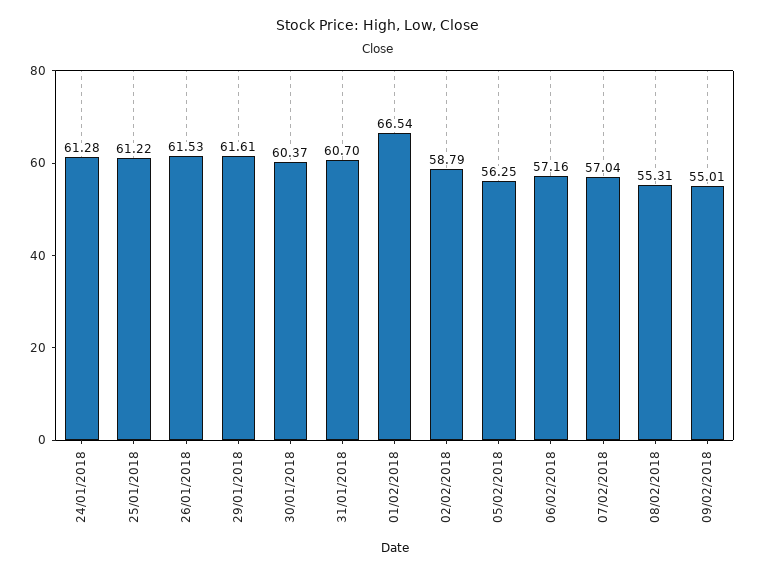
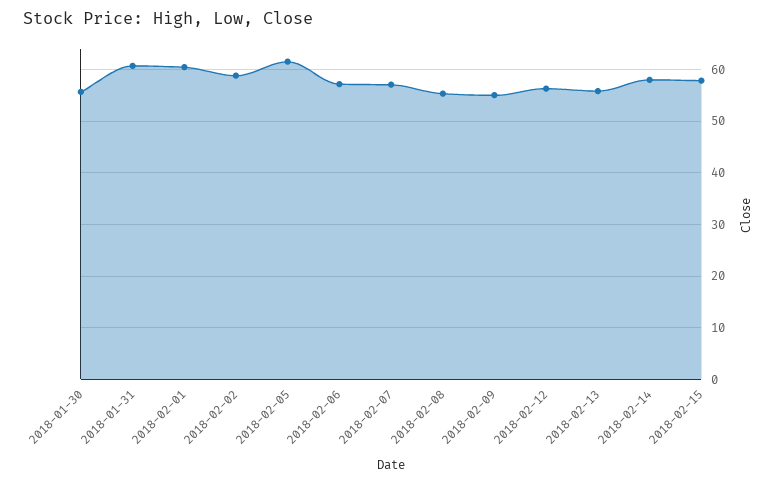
24/01/2018: 61.28 -> none
25/01/2018: 61.22 -> none
26/01/2018: 61.53 -> none
29/01/2018: 61.61 -> none
30/01/2018: 60.37 -> 56
01/02/2018: 66.54 -> 60
05/02/2018: 56.25 -> 62
2018-02-12: none -> 56
2018-02-13: none -> 56
2018-02-14: none -> 58
2018-02-15: none -> 58

